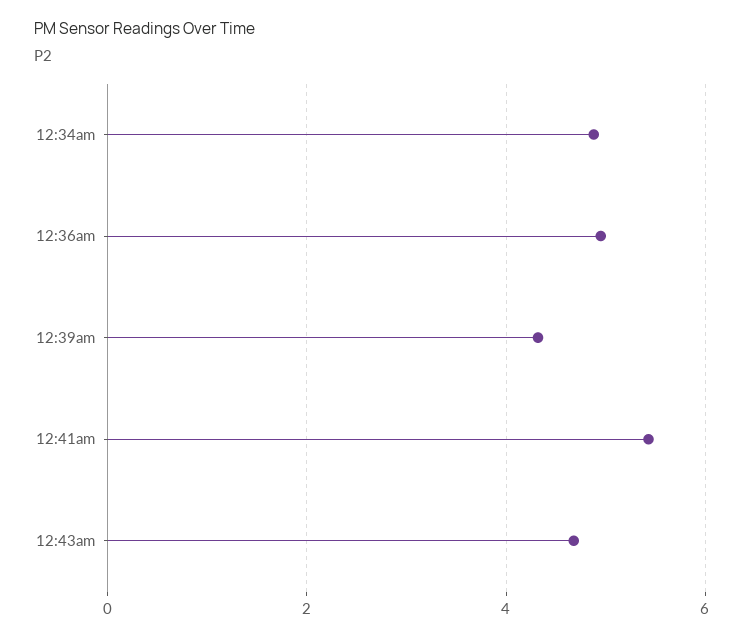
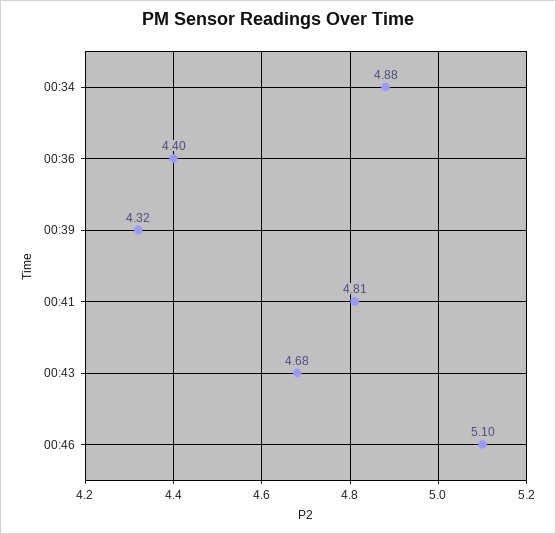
12:36am: 5 -> 4.4
12:41am: 5.4 -> 4.81
00:46: none -> 5.1

